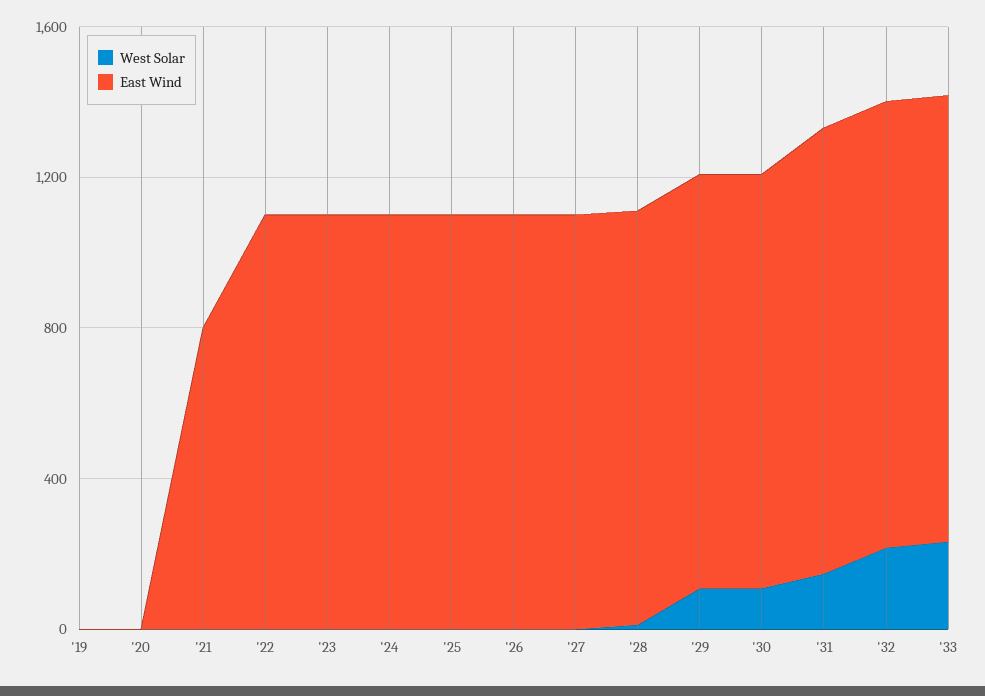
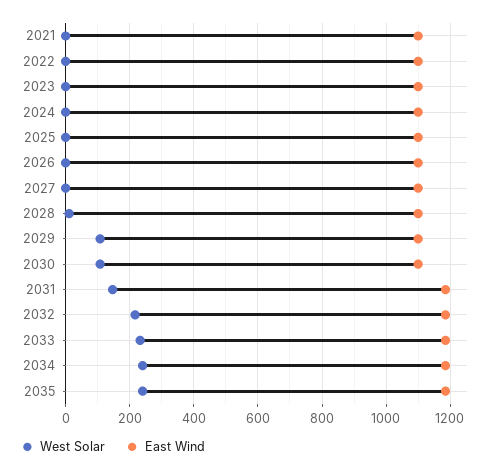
West Solar, '19: 0 -> none
East Wind, '19: 0 -> none
West Solar, '20: 0 -> none
East Wind, '20: 0 -> none
East Wind, '21: 800 -> 1100
West Solar, 2034: none -> 240
East Wind, 2034: none -> 1180
West Solar, 2035: none -> 240
East Wind, 2035: none -> 1180

